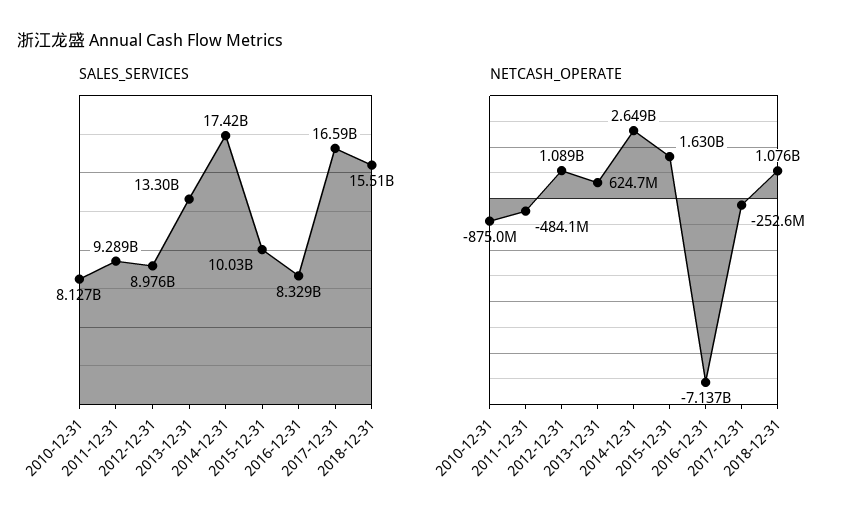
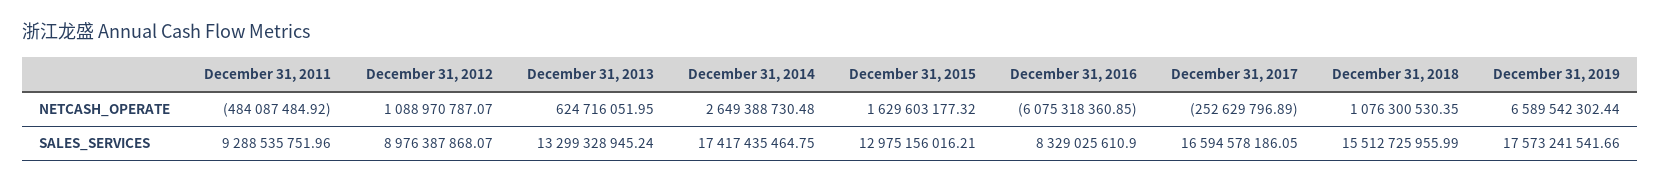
SALES_SERVICES, 2010-12-31: 8127000000 -> none
SALES_SERVICES, 2015-12-31: 10030000000 -> 12975156016.21
NETCASH_OPERATE, 2010-12-31: -875000000 -> none
NETCASH_OPERATE, 2016-12-31: -7137000000 -> -6075318360.85
NETCASH_OPERATE, December 31, 2019: none -> 6589542302.44
SALES_SERVICES, December 31, 2019: none -> 17573241541.66

